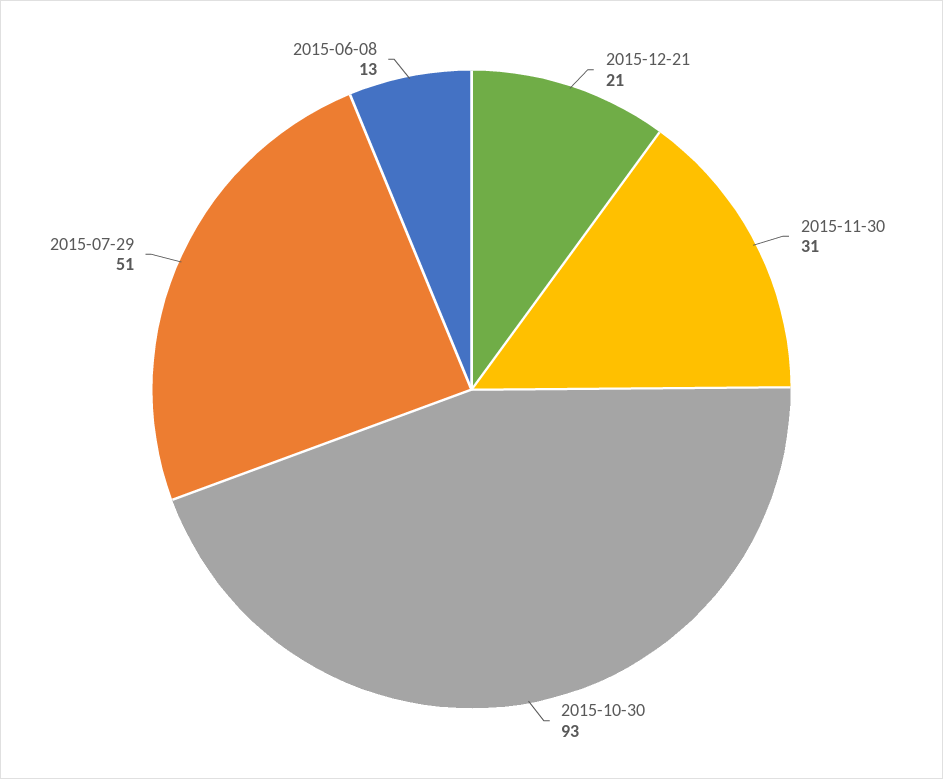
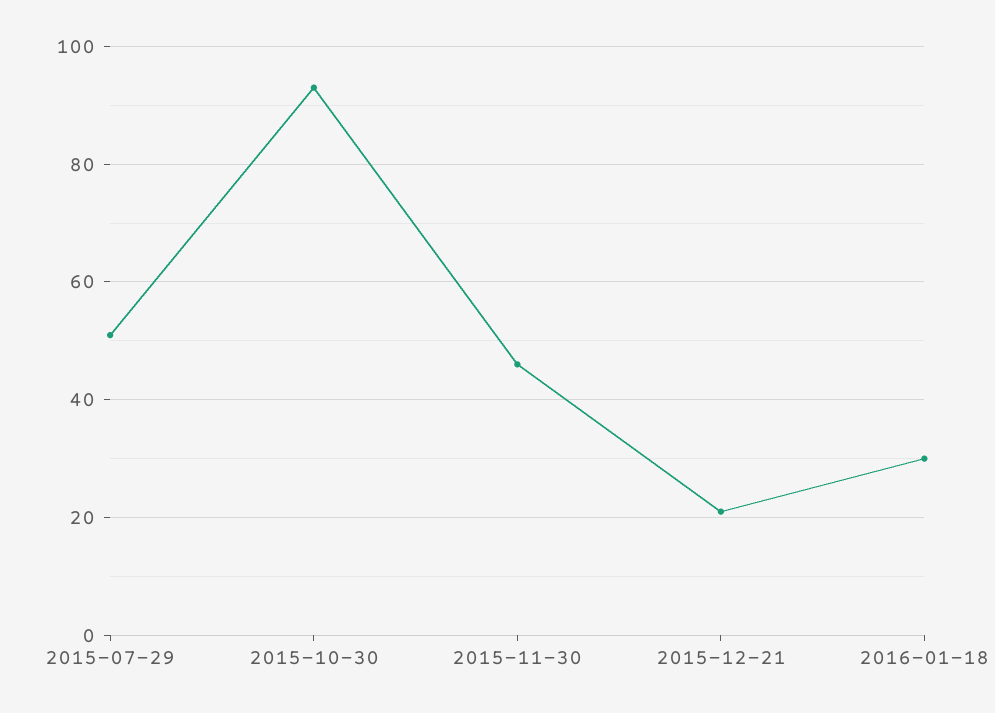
2015-11-30: 31 -> 45
2015-06-08: 13 -> none
2016-01-18: none -> 30

